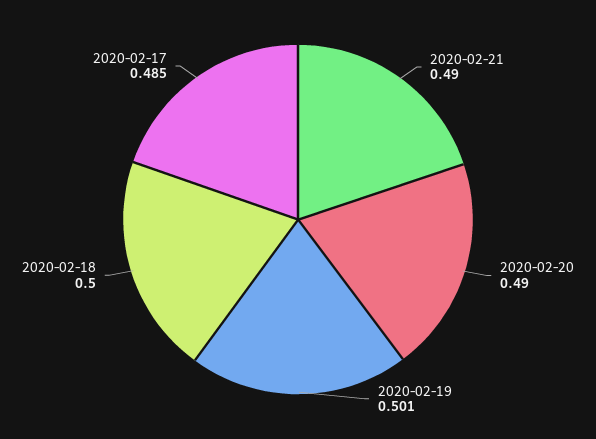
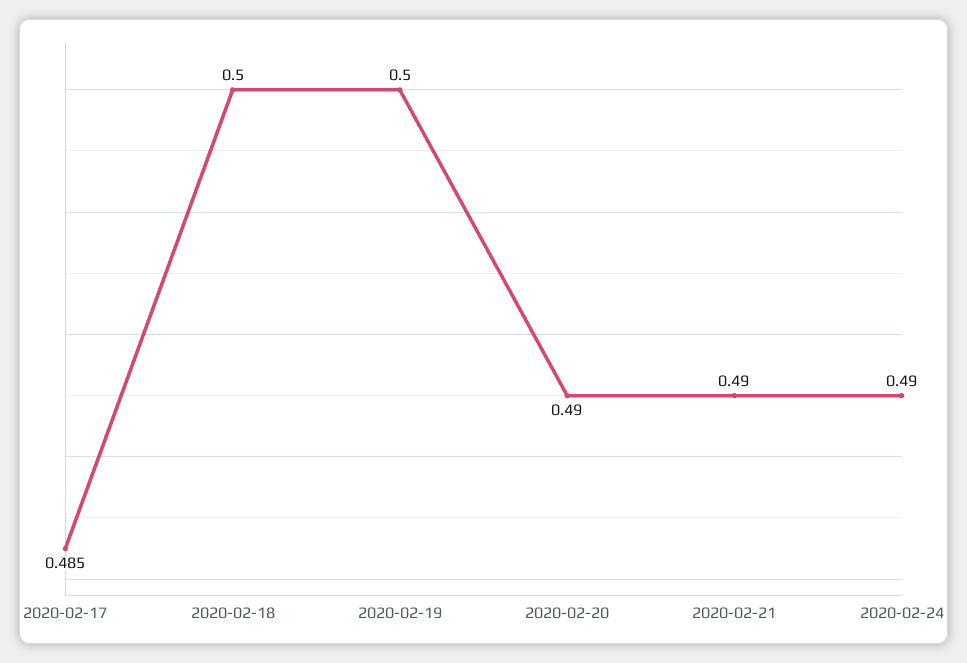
2020-02-19: 0.501 -> 0.5
2020-02-24: none -> 0.49

